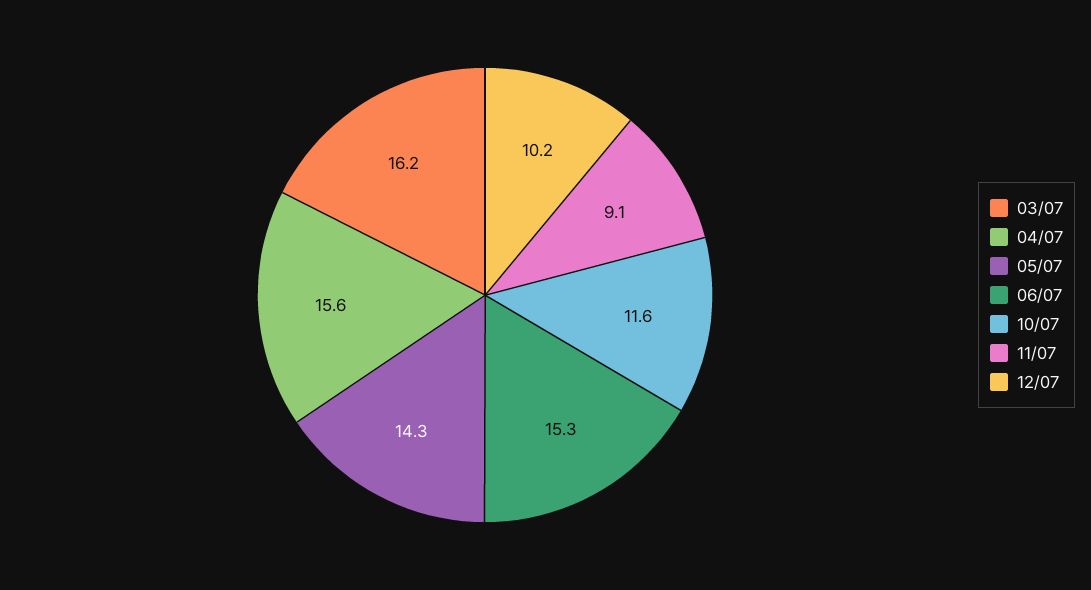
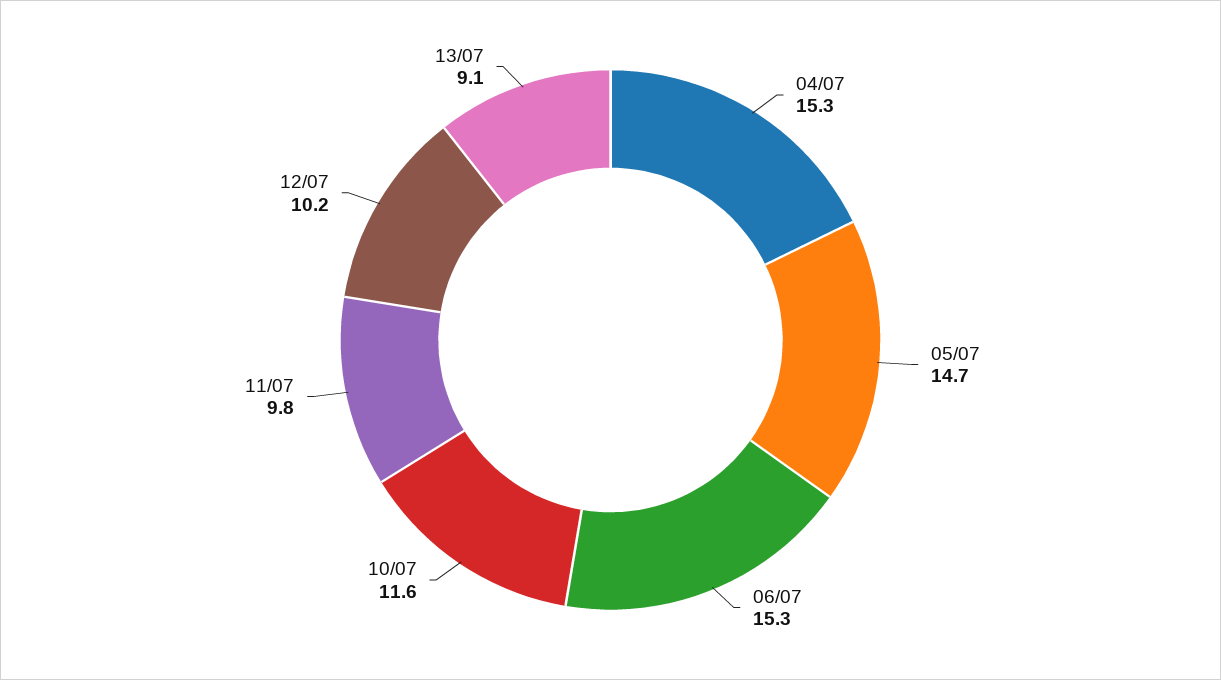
03/07: 16.2 -> none
04/07: 15.6 -> 15.3
05/07: 14.3 -> 14.7
11/07: 9.1 -> 9.8
13/07: none -> 9.1

